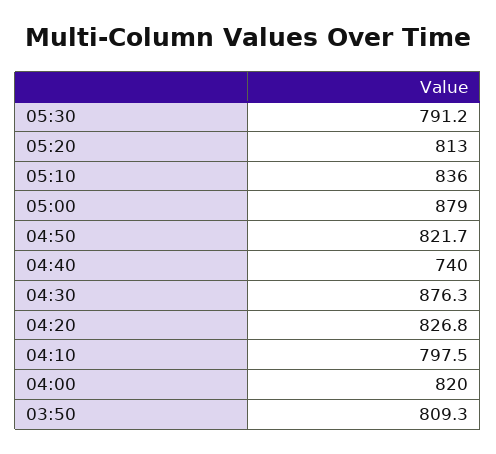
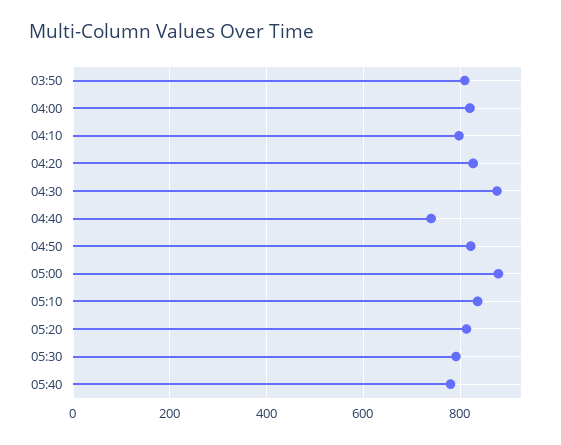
05:40: none -> 780

